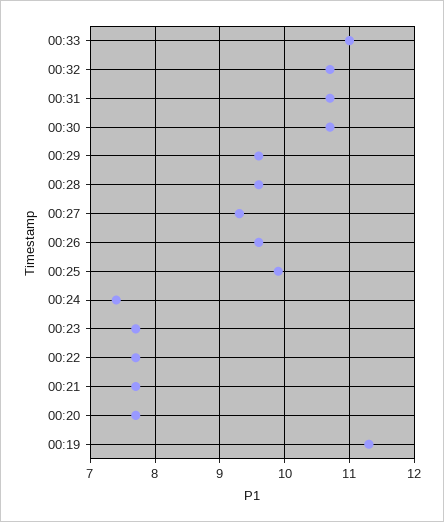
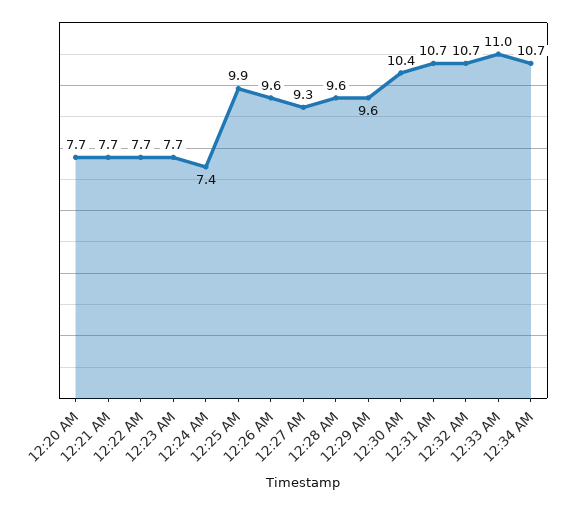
00:30: 10.7 -> 10.4
00:19: 11.3 -> none
12:34 AM: none -> 10.7

